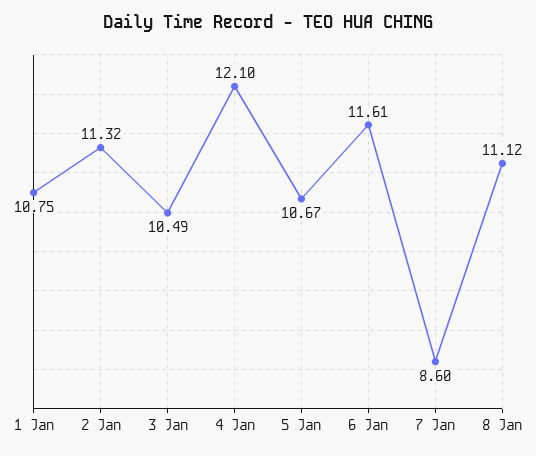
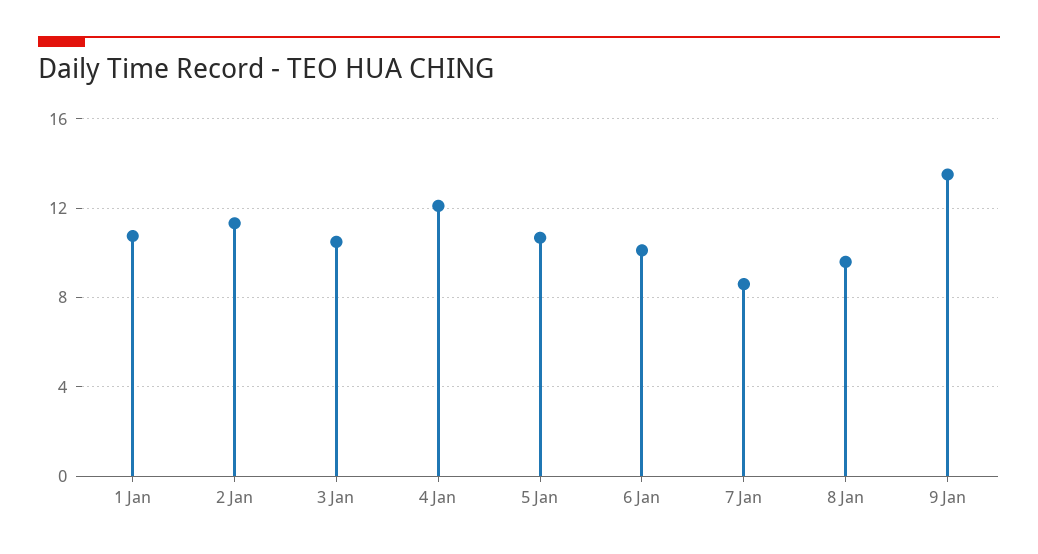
6 Jan: 11.61 -> 10
8 Jan: 11.12 -> 9.5
9 Jan: none -> 13.5

